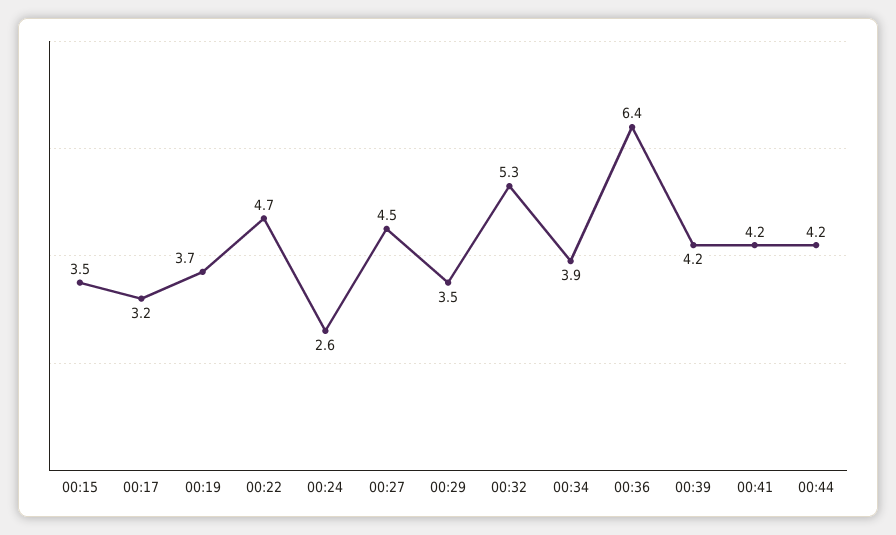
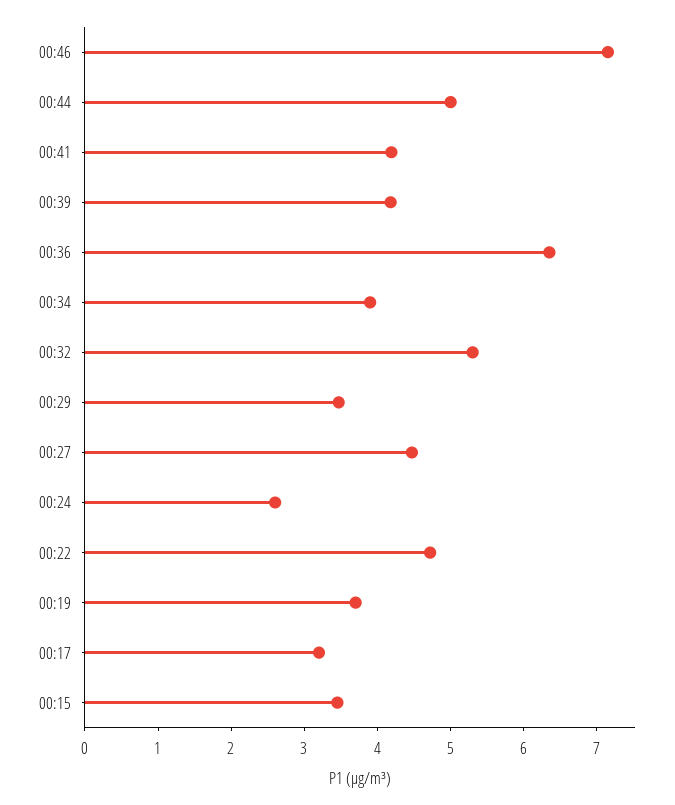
00:44: 4.2 -> 5
00:46: none -> 7.2

